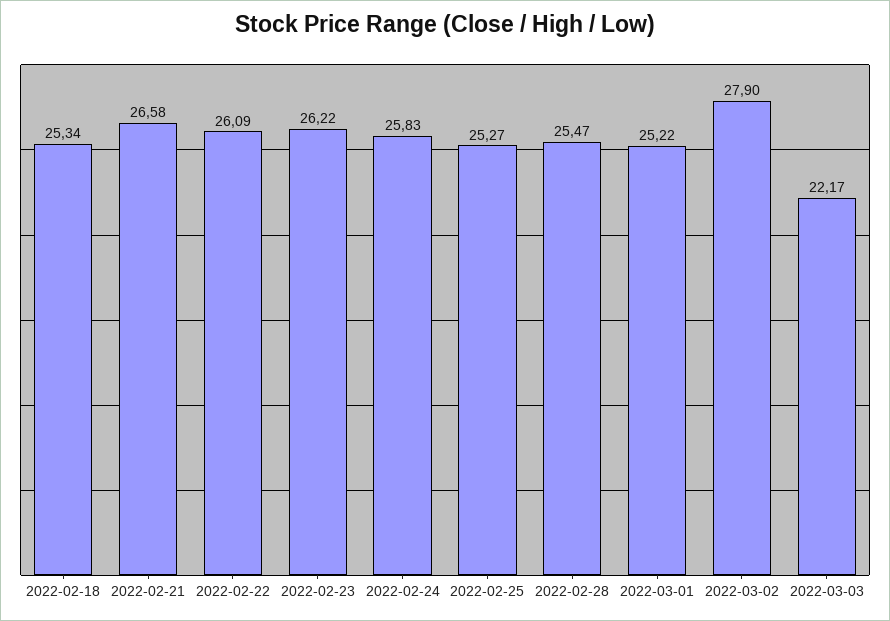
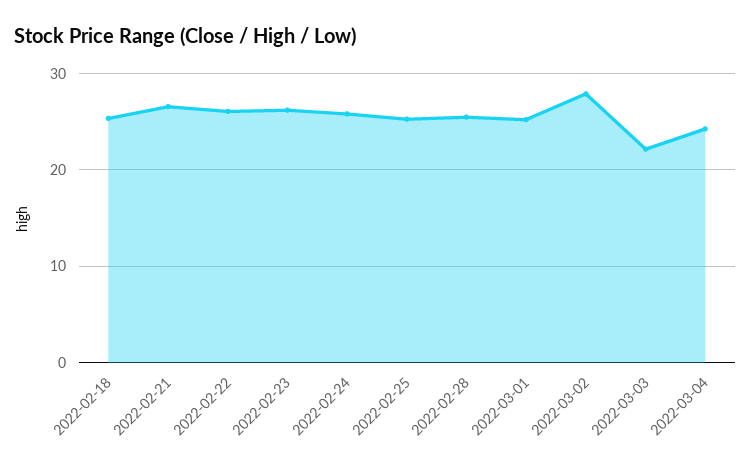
2022-03-04: none -> 24

